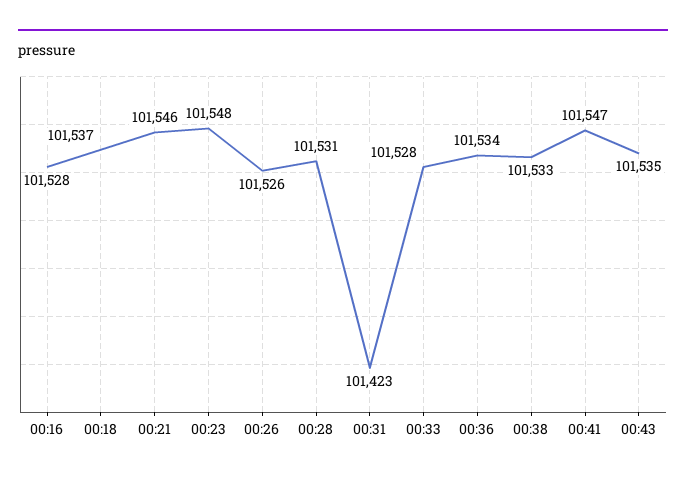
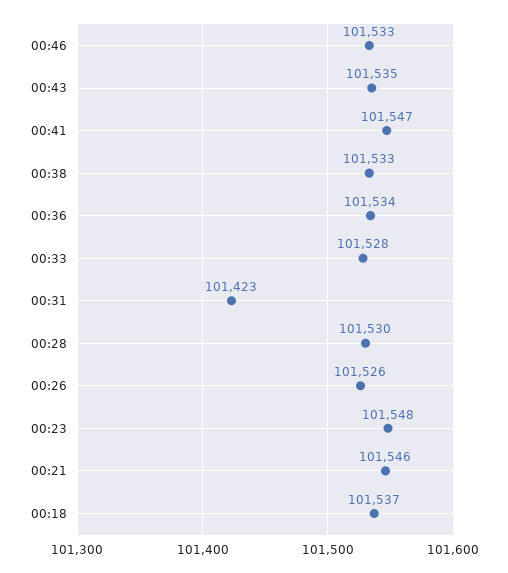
00:16: 101528 -> none
00:28: 101531 -> 101530
00:46: none -> 101533

